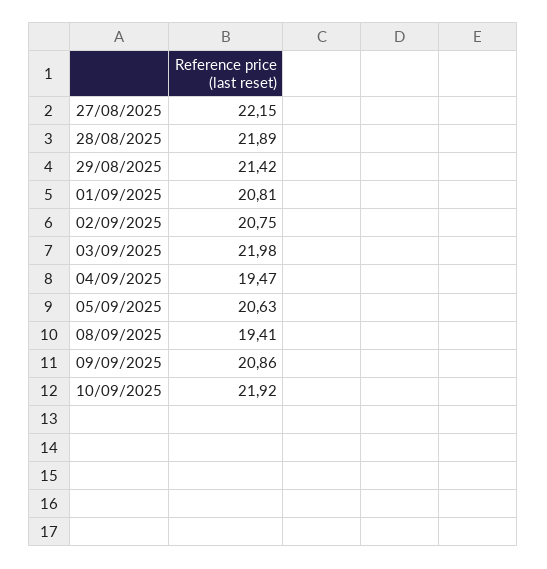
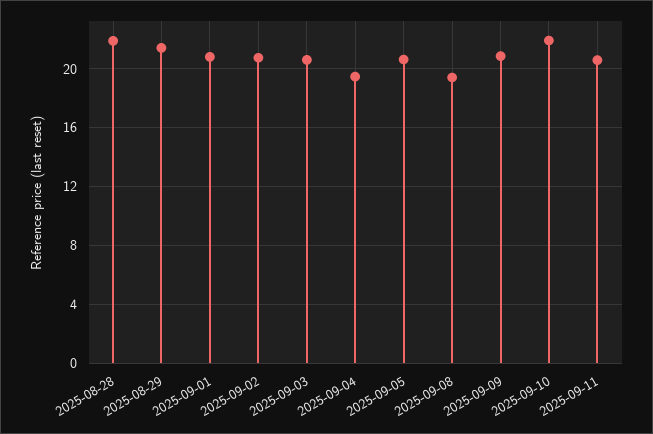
27/08/2025: 22.15 -> none
03/09/2025: 21.98 -> 20.5
2025-09-11: none -> 20.5

